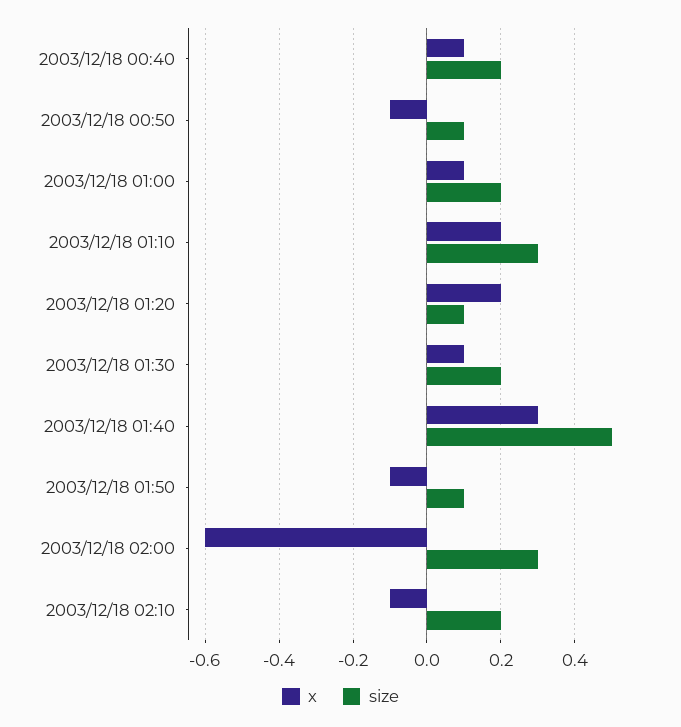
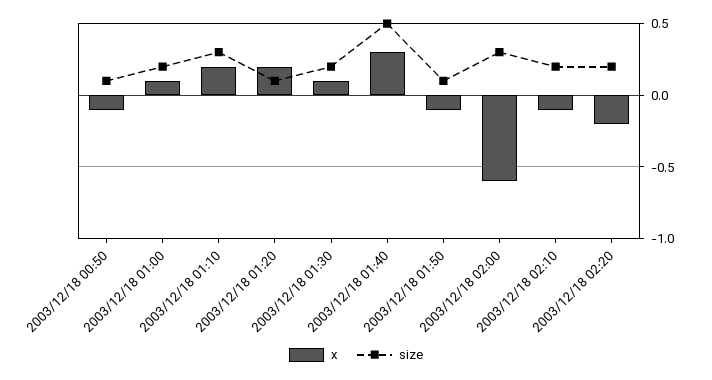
x, 2003/12/18 00:40: 0.1 -> none
size, 2003/12/18 00:40: 0.2 -> none
x, 2003/12/18 02:20: none -> -0.2
size, 2003/12/18 02:20: none -> 0.2

